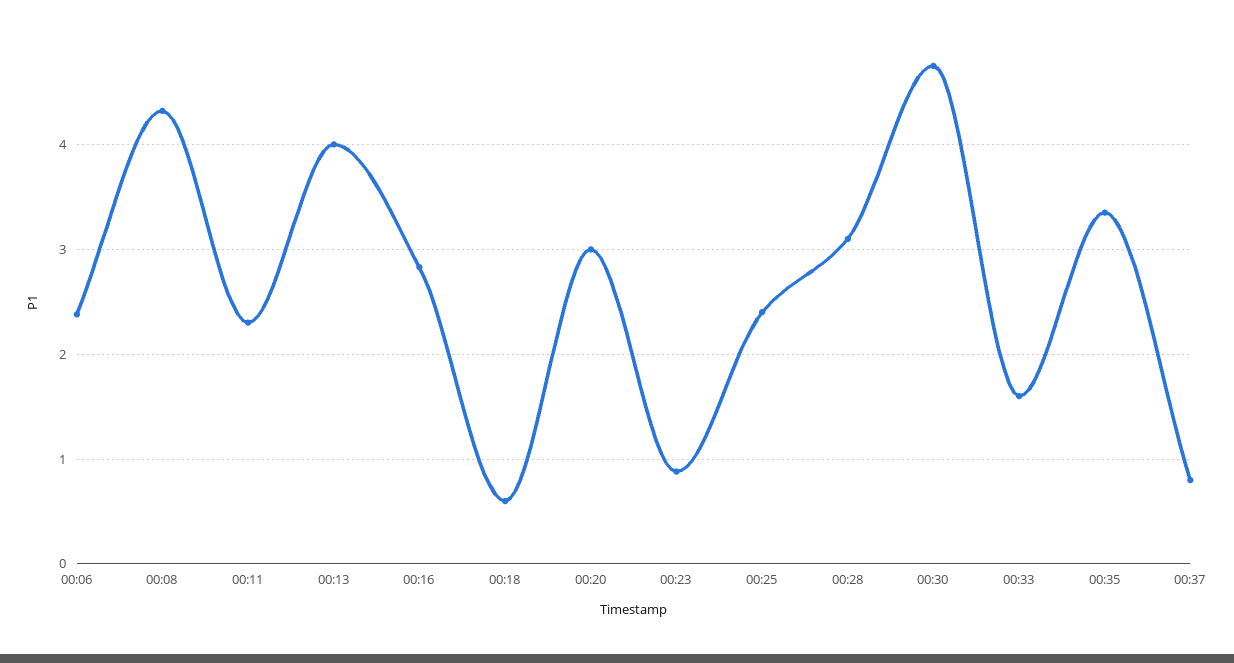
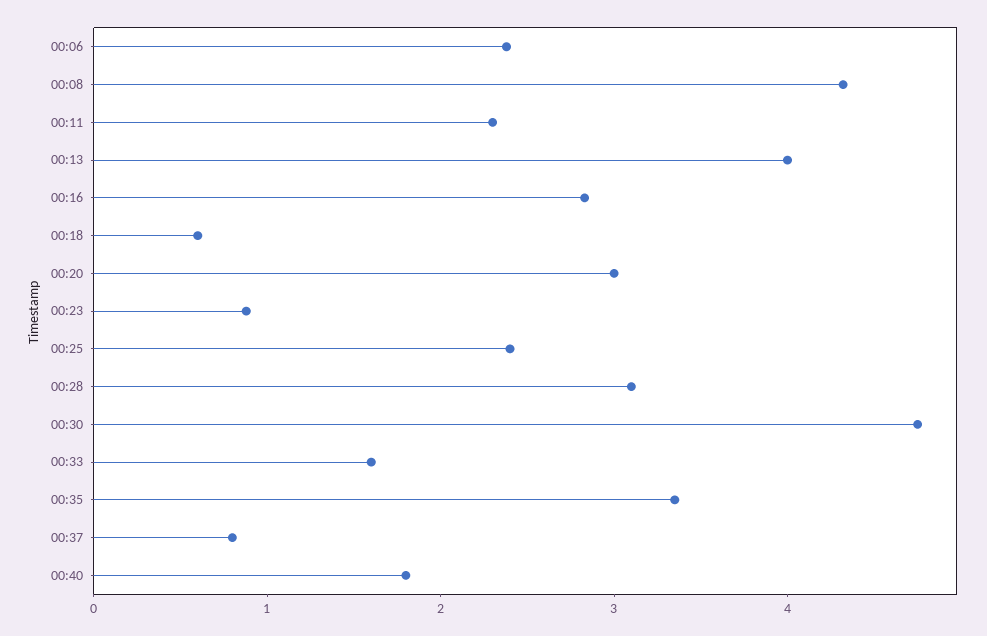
00:40: none -> 1.8

